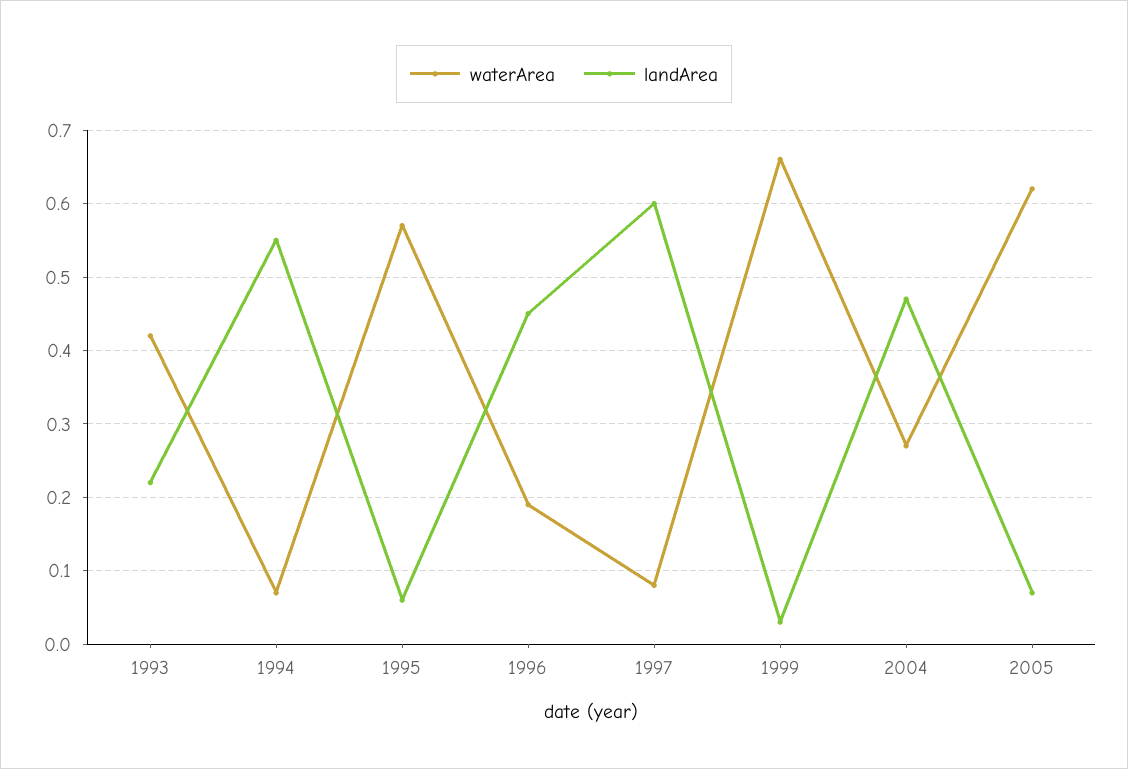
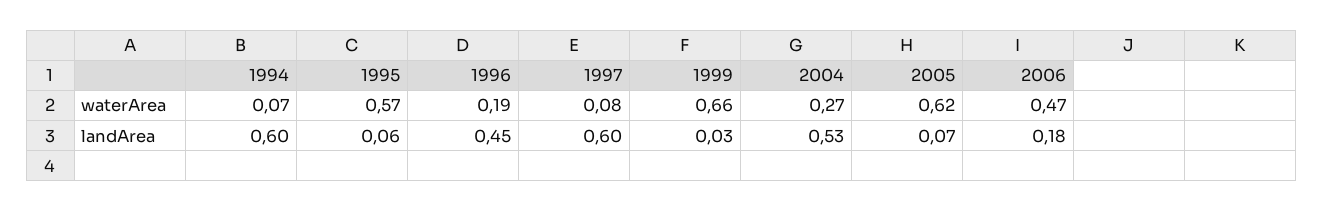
waterArea, 1993: 0.42 -> none
landArea, 1993: 0.22 -> none
landArea, 1994: 0.55 -> 0.6
landArea, 2004: 0.47 -> 0.53
waterArea, 2006: none -> 0.47
landArea, 2006: none -> 0.18

